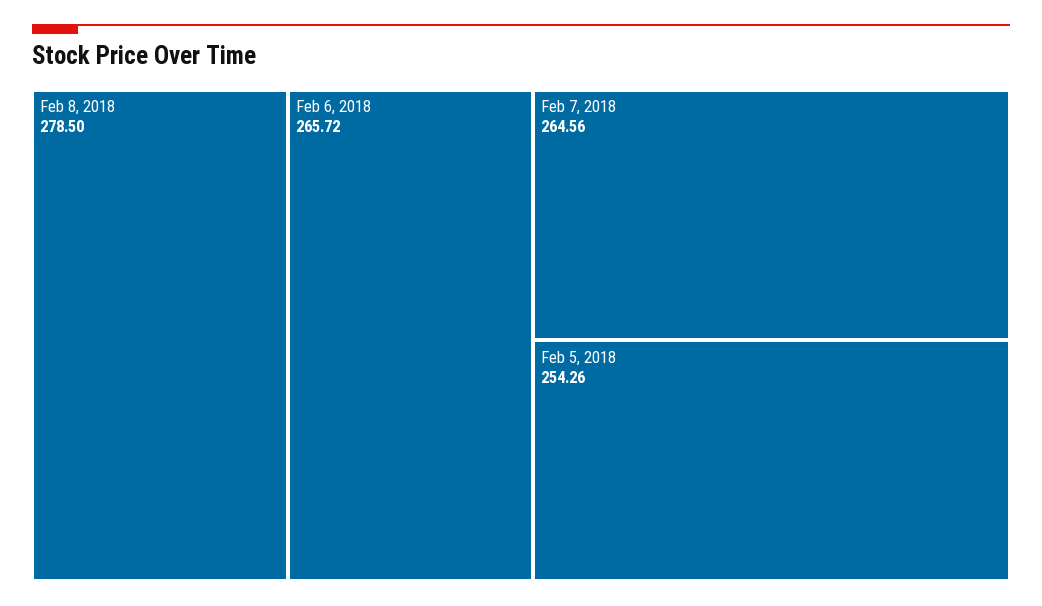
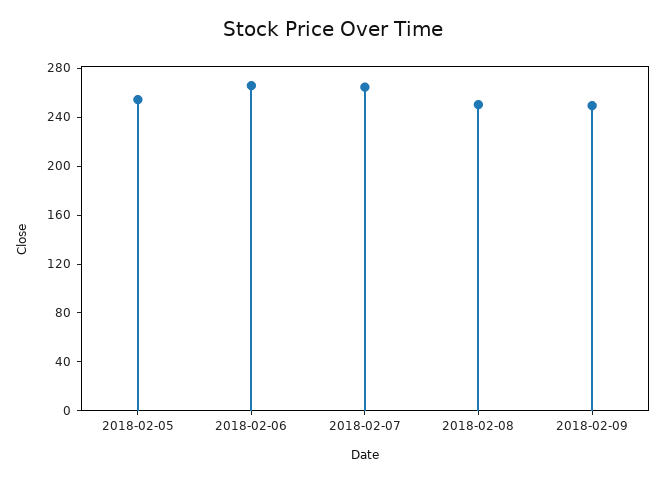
Feb 8, 2018: 278.5 -> 250
2018-02-09: none -> 250

